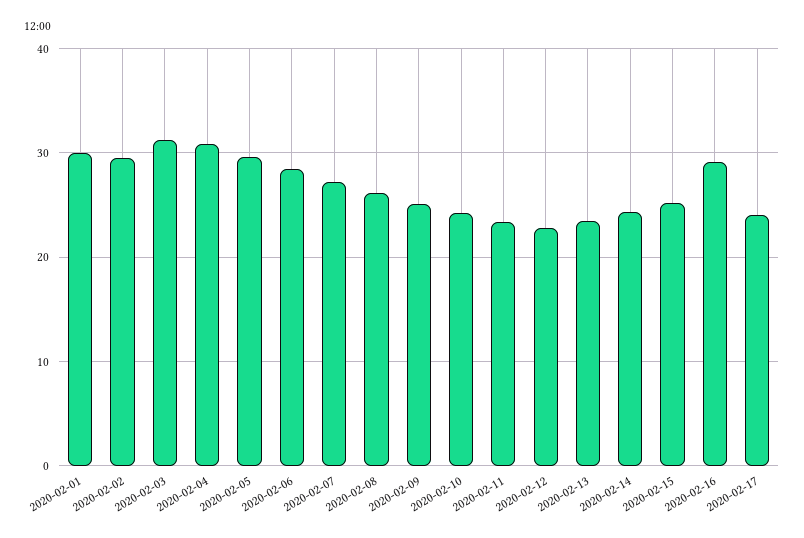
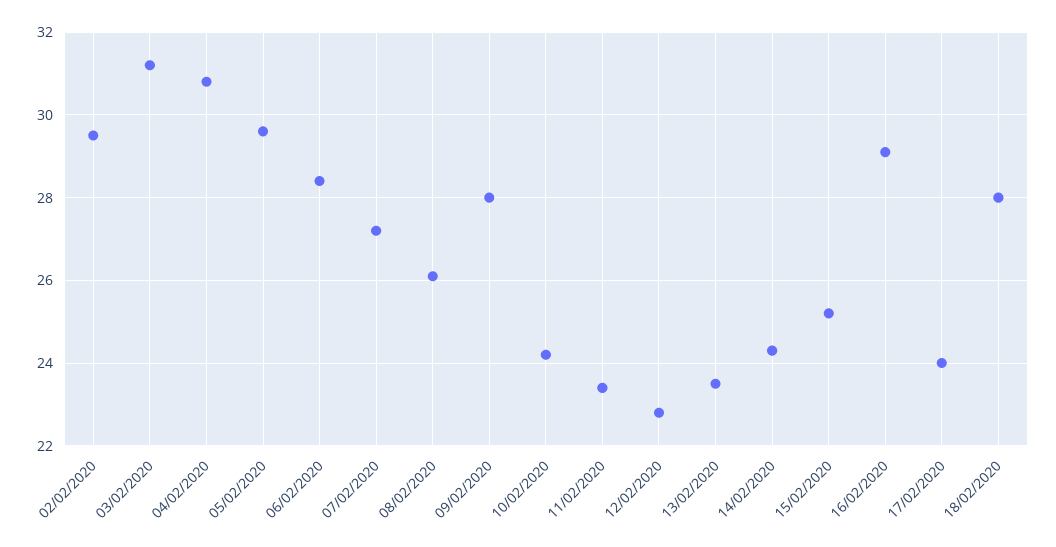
2020-02-01: 30 -> none
2020-02-09: 25 -> 28
18/02/2020: none -> 28

